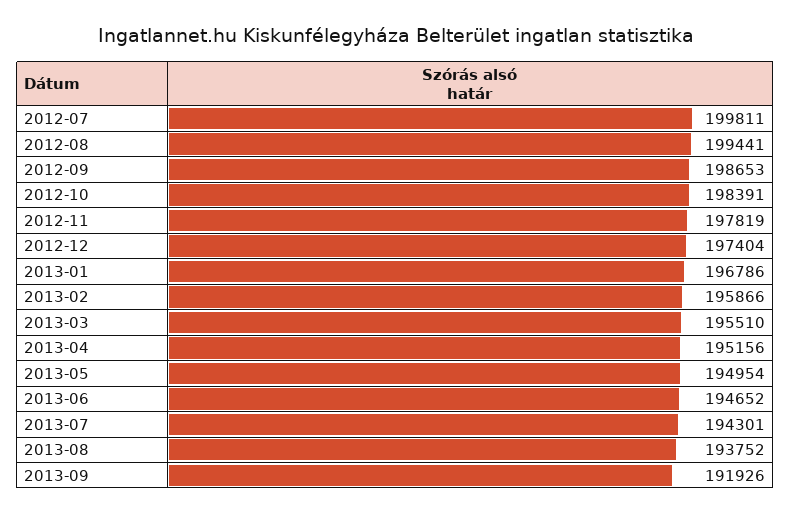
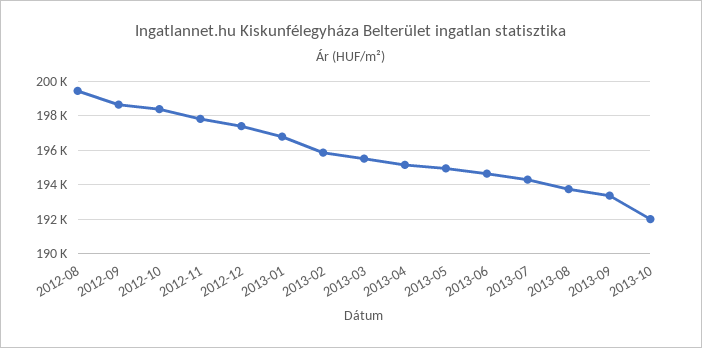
2012-07: 199811 -> none
2013-09: 191926 -> 193500
2013-10: none -> 192000

